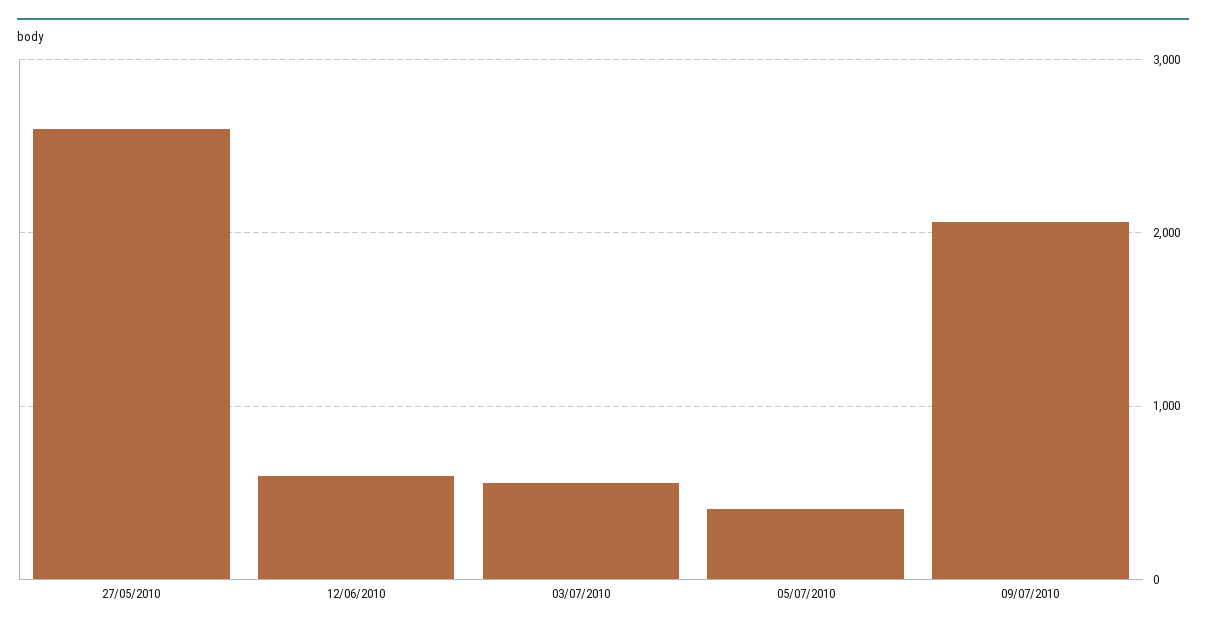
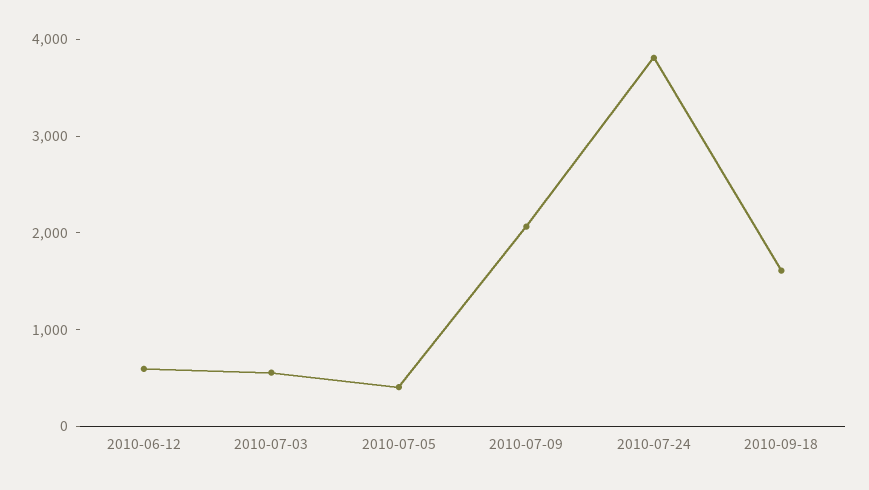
27/05/2010: 2600 -> none
2010-07-24: none -> 3800
2010-09-18: none -> 1600

